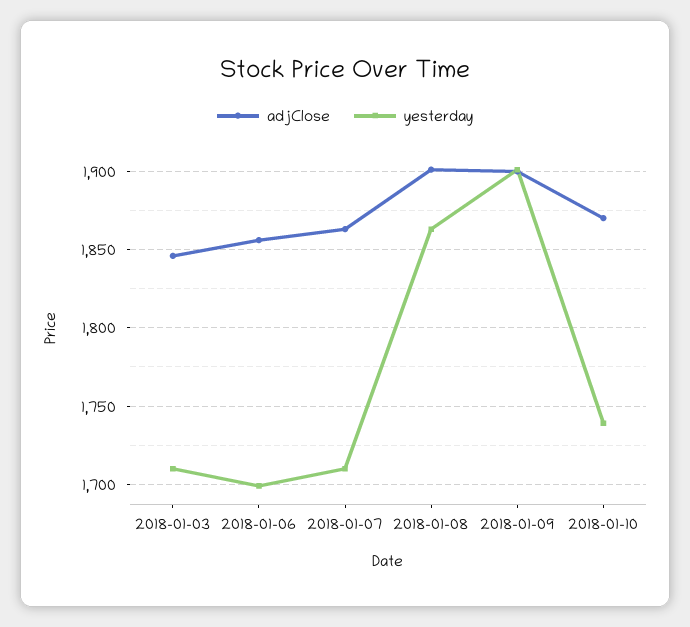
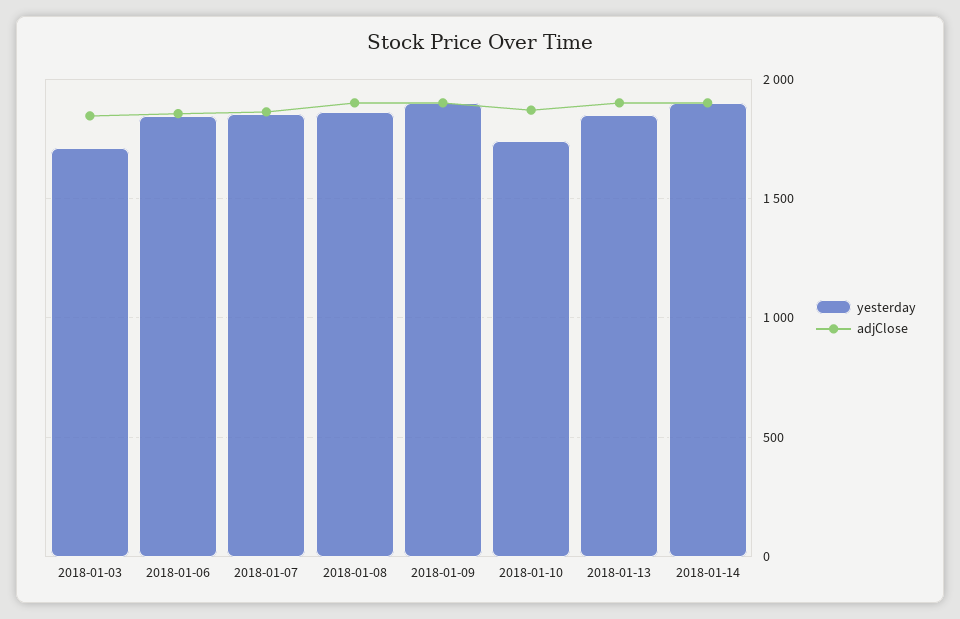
yesterday, 2018-01-06: 1700 -> 1850
yesterday, 2018-01-07: 1710 -> 1850
yesterday, 2018-01-13: none -> 1850
adjClose, 2018-01-13: none -> 1900
yesterday, 2018-01-14: none -> 1900
adjClose, 2018-01-14: none -> 1900

